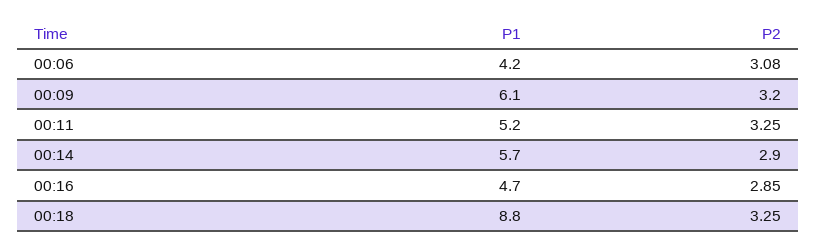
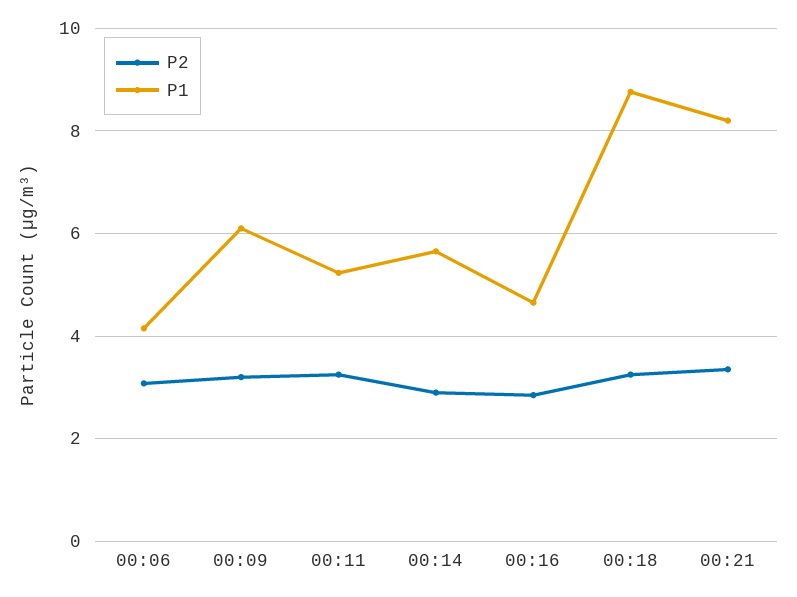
P2, 00:21: none -> 3.4
P1, 00:21: none -> 8.2

